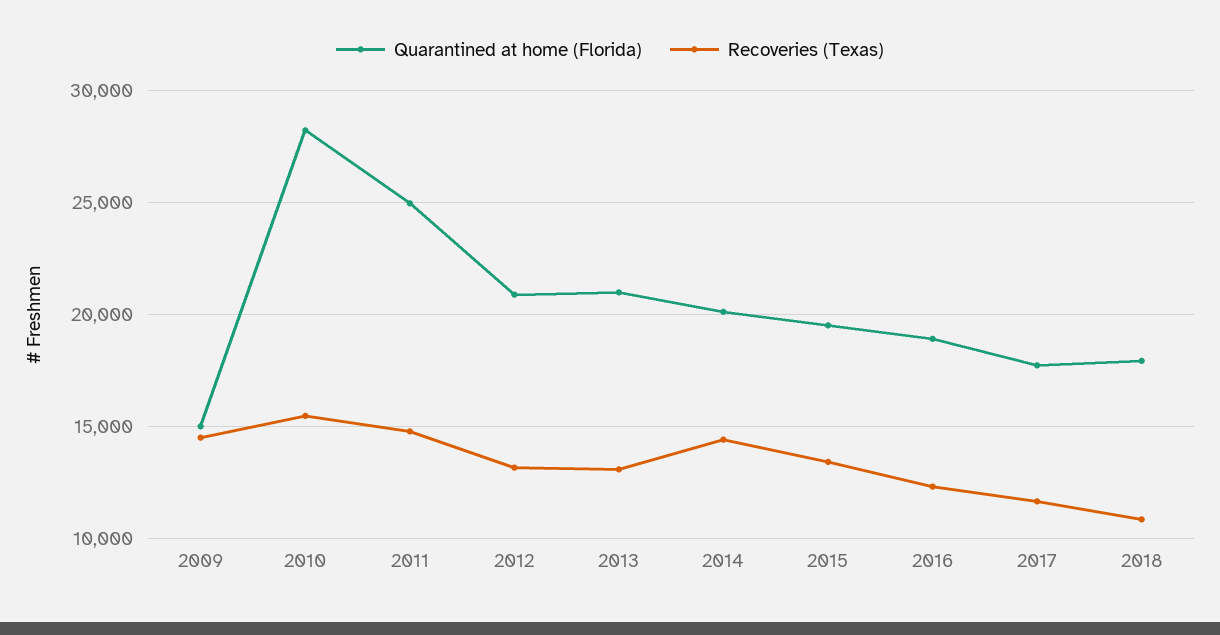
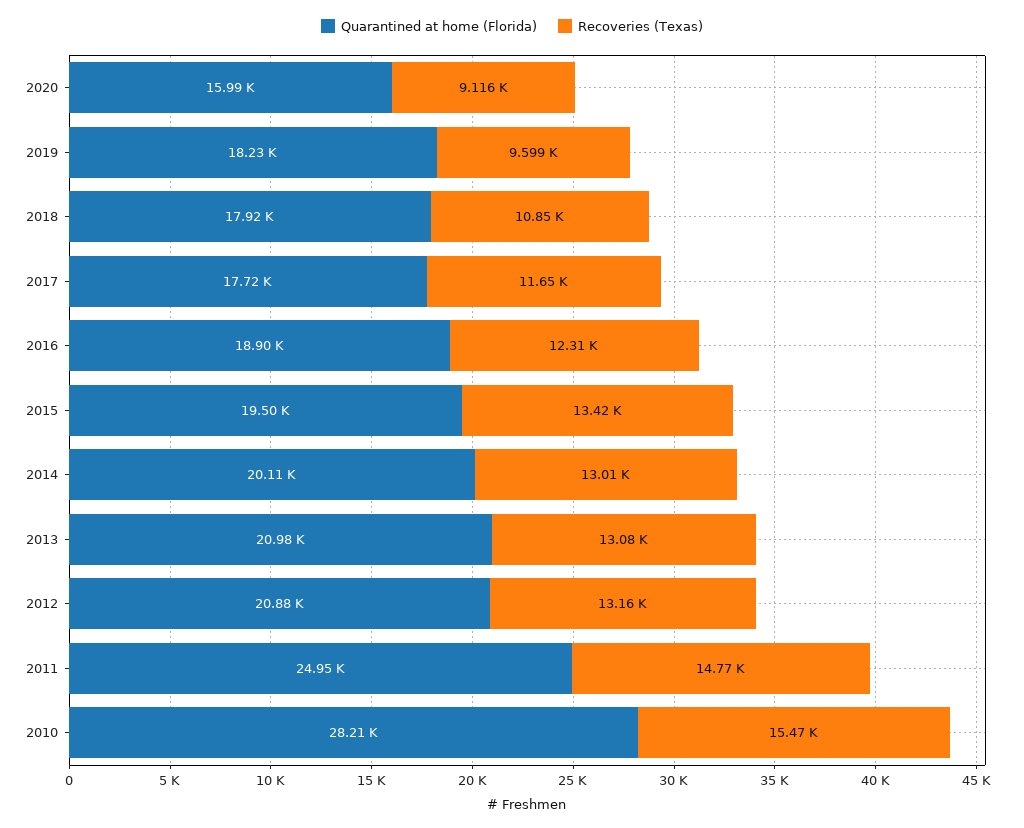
Quarantined at home (Florida), 2009: 15000 -> none
Recoveries (Texas), 2009: 14500 -> none
Recoveries (Texas), 2014: 14500 -> 13010
Quarantined at home (Florida), 2020: none -> 15990
Recoveries (Texas), 2020: none -> 9116
Quarantined at home (Florida), 2019: none -> 18230
Recoveries (Texas), 2019: none -> 9599

